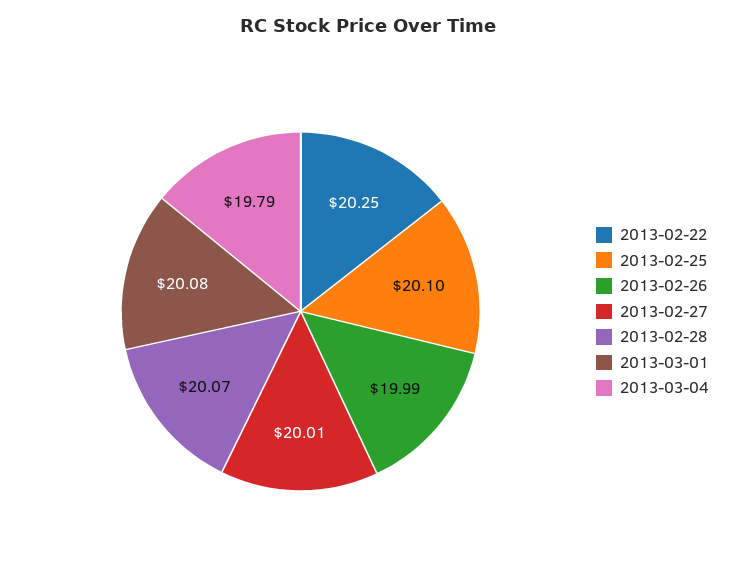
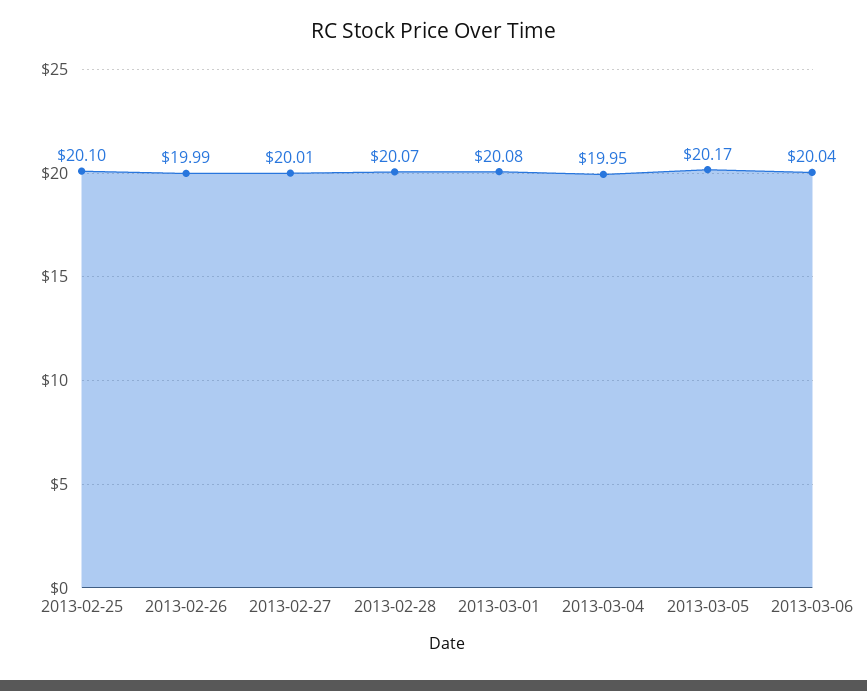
2013-02-22: 20.25 -> none
2013-03-04: 19.79 -> 19.95
2013-03-05: none -> 20.17
2013-03-06: none -> 20.04

